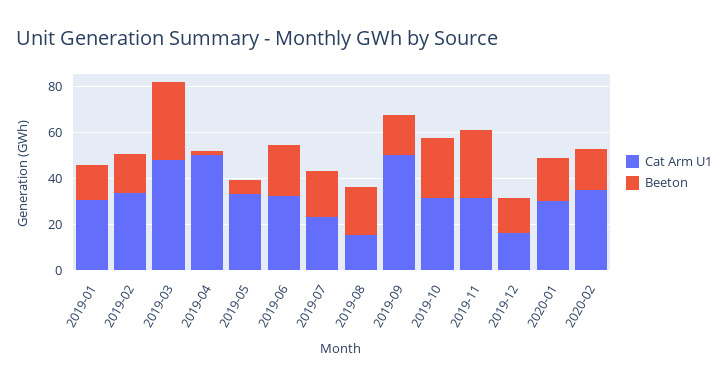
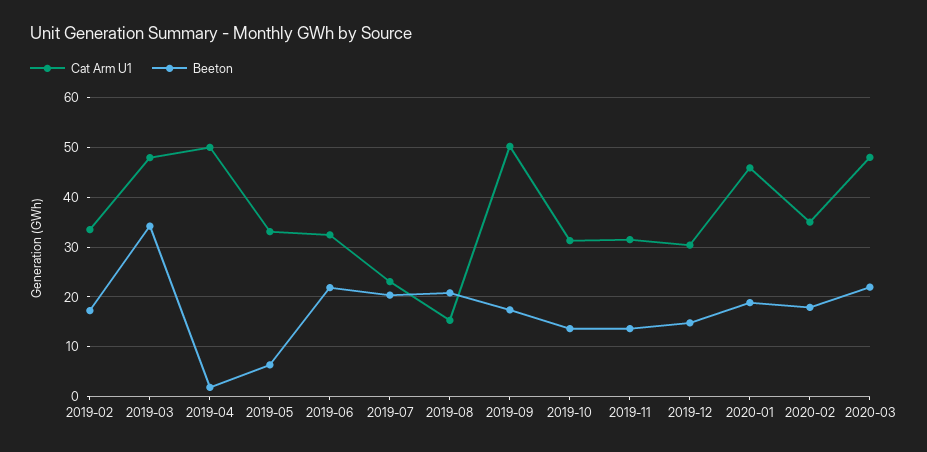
Cat Arm U1, 2019-01: 30 -> none
Beeton, 2019-01: 15 -> none
Beeton, 2019-10: 25 -> 14
Beeton, 2019-11: 30 -> 14
Cat Arm U1, 2019-12: 15 -> 30
Cat Arm U1, 2020-01: 30 -> 46
Cat Arm U1, 2020-03: none -> 48
Beeton, 2020-03: none -> 22

